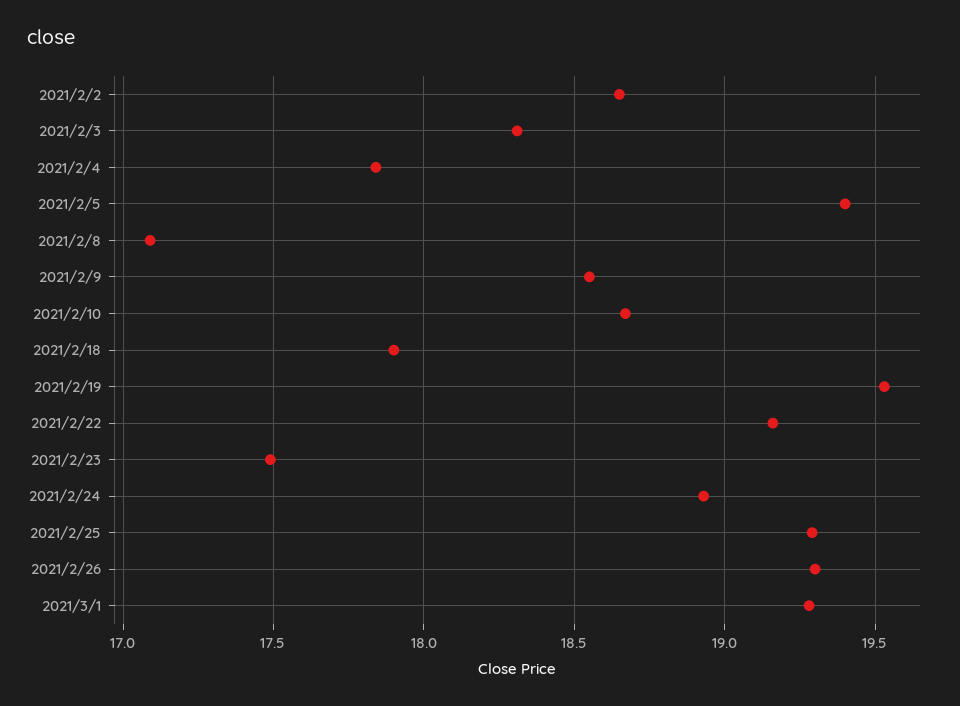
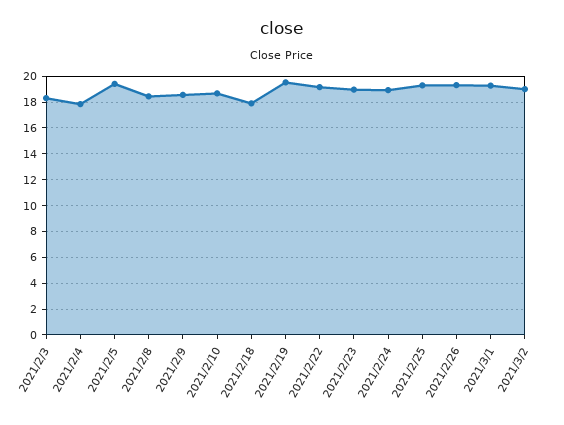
2021/2/2: 18.65 -> none
2021/2/8: 17.1 -> 18.5
2021/2/23: 17.5 -> 19
2021/3/2: none -> 19

